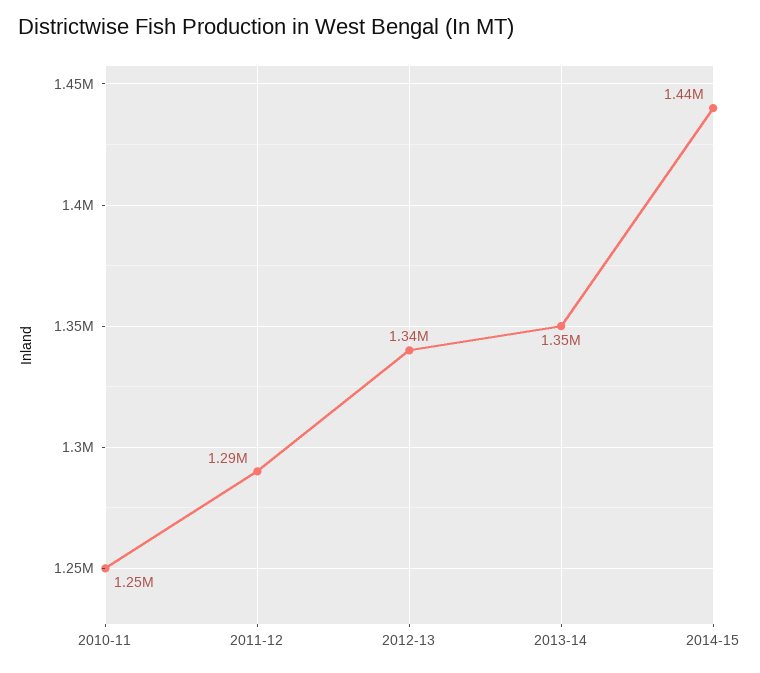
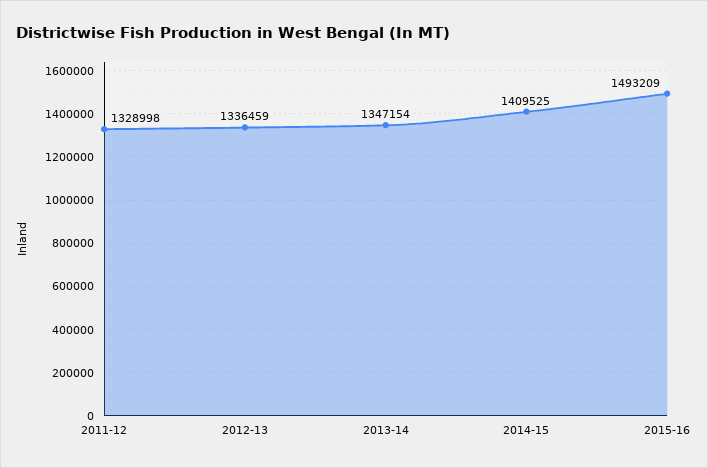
2010-11: 1250000 -> none
2011-12: 1290000 -> 1328998
2014-15: 1440000 -> 1409525
2015-16: none -> 1493209

